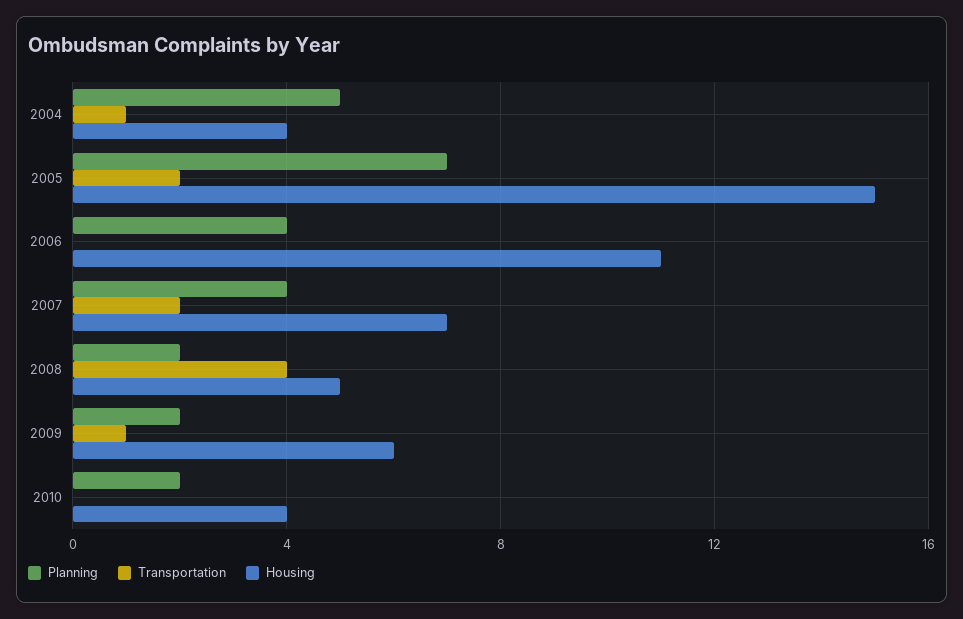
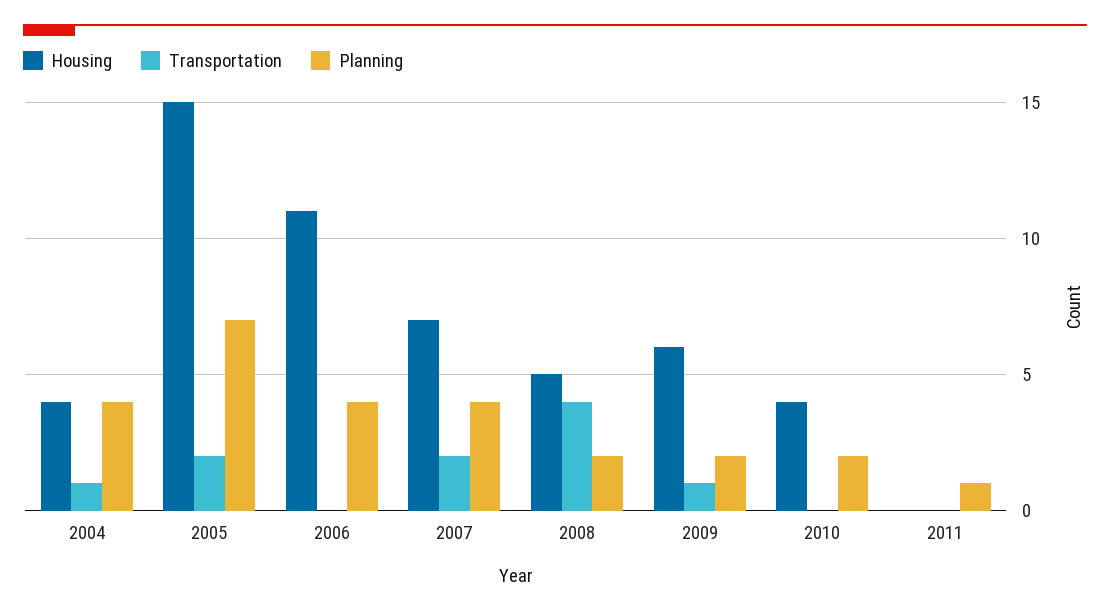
Planning, 2004: 5 -> 4
Housing, 2011: none -> 0
Transportation, 2011: none -> 0
Planning, 2011: none -> 1

